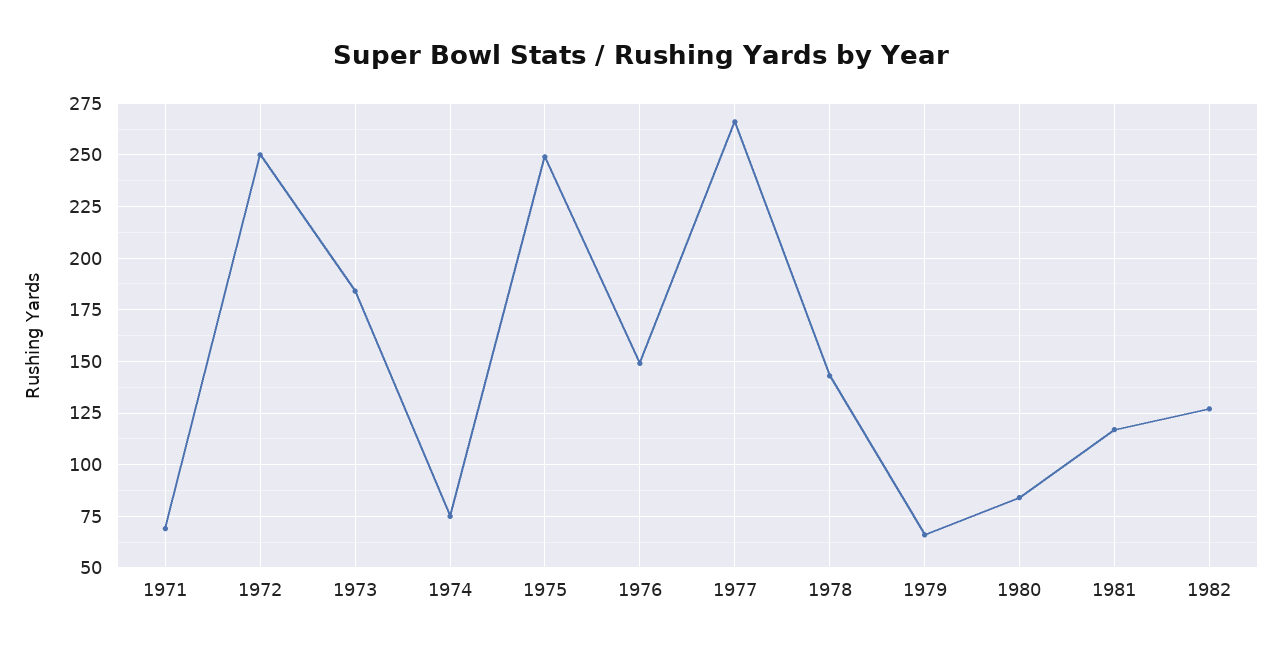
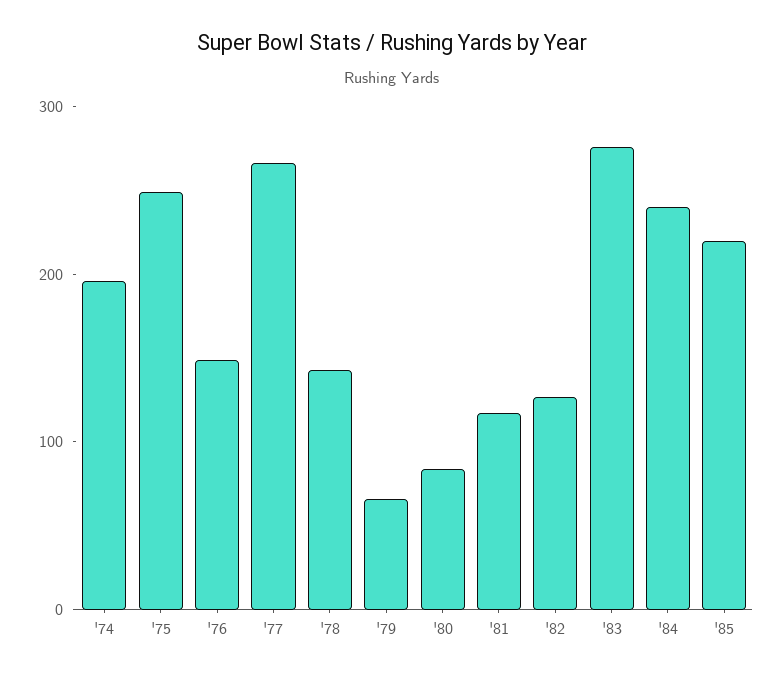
1971: 70 -> none
1972: 250 -> none
1973: 185 -> none
1974: 75 -> 200
'83: none -> 280
'84: none -> 240
'85: none -> 220

